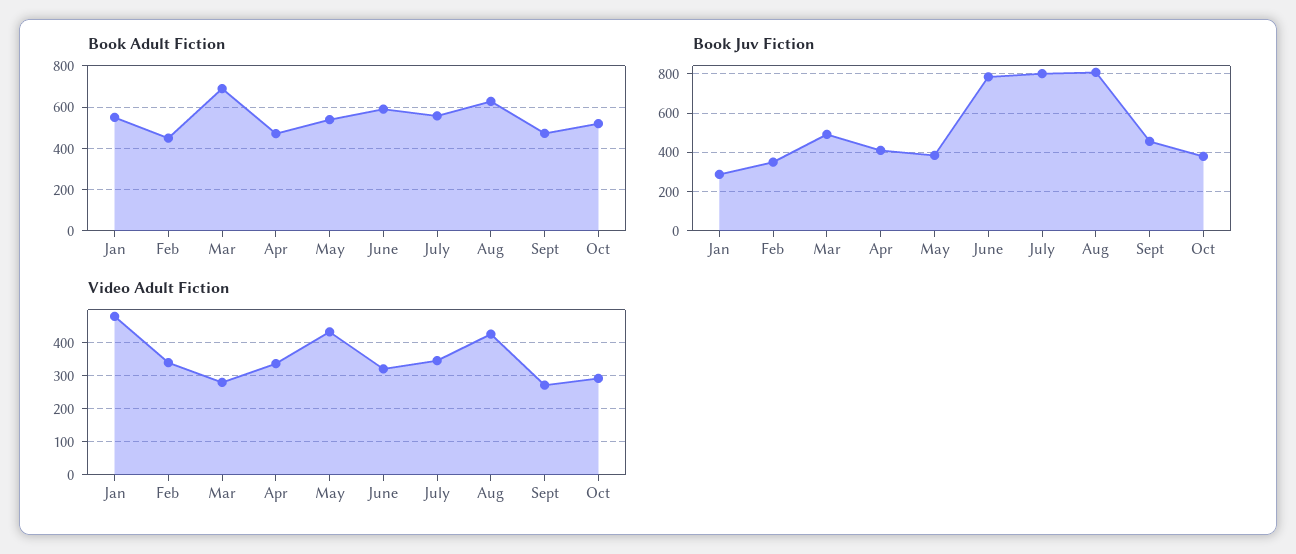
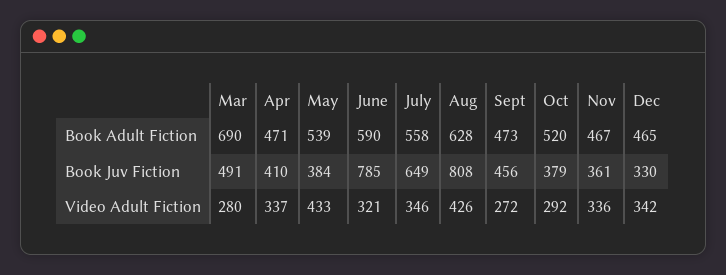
Book Adult Fiction, Jan: 550 -> none
Book Adult Fiction, Feb: 450 -> none
Book Juv Fiction, Jan: 300 -> none
Book Juv Fiction, Feb: 350 -> none
Book Juv Fiction, July: 800 -> 649
Video Adult Fiction, Jan: 480 -> none
Video Adult Fiction, Feb: 340 -> none
Book Adult Fiction, Nov: none -> 467
Book Adult Fiction, Dec: none -> 465
Book Juv Fiction, Nov: none -> 361
Book Juv Fiction, Dec: none -> 330
Video Adult Fiction, Nov: none -> 336
Video Adult Fiction, Dec: none -> 342

